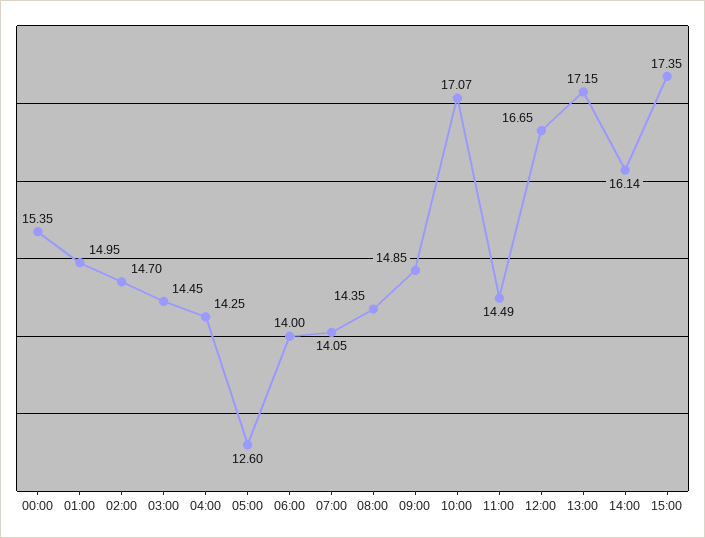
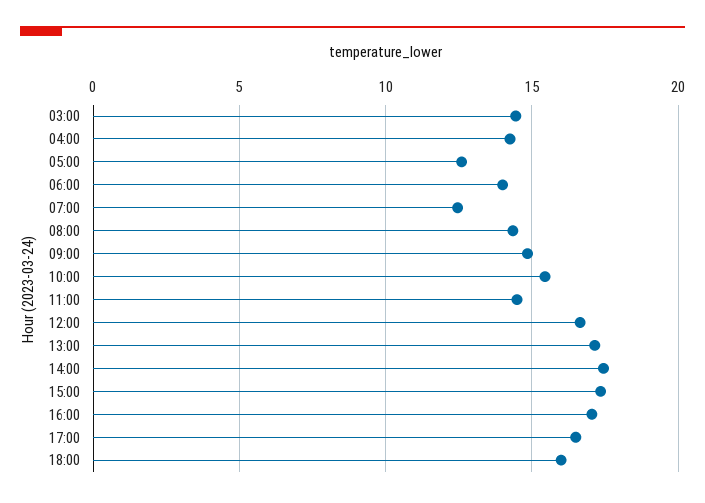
00:00: 15.35 -> none
01:00: 14.95 -> none
02:00: 14.7 -> none
07:00: 14.05 -> 12.5
10:00: 17.07 -> 15.5
14:00: 16.14 -> 17.5
16:00: none -> 17
17:00: none -> 16.5
18:00: none -> 16

